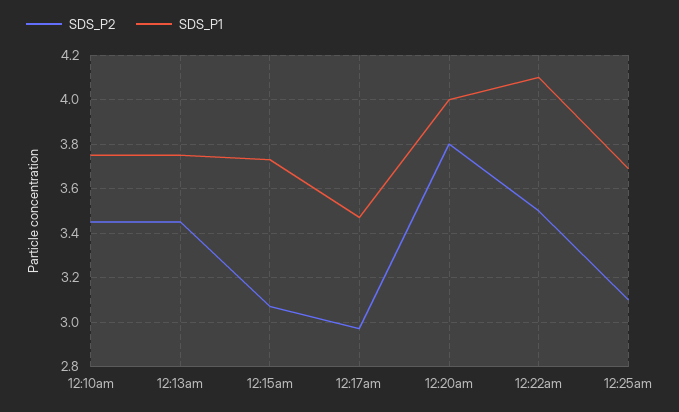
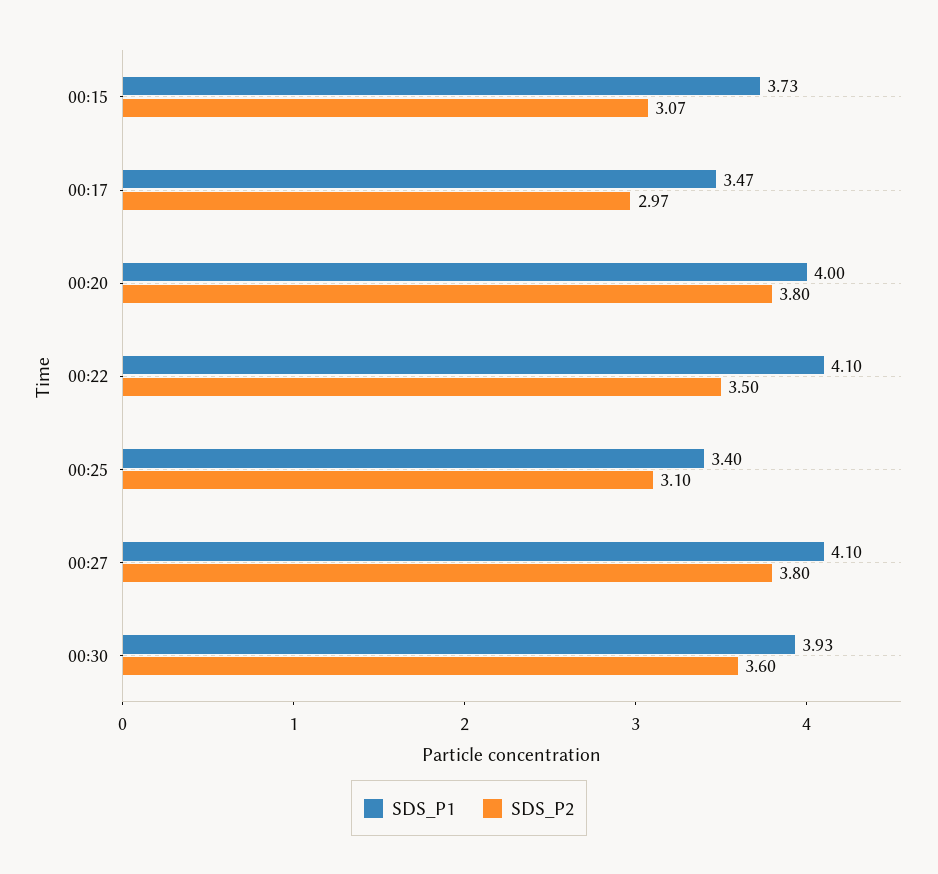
SDS_P2, 12:10am: 3.45 -> none
SDS_P1, 12:10am: 3.75 -> none
SDS_P2, 12:13am: 3.45 -> none
SDS_P1, 12:13am: 3.75 -> none
SDS_P1, 12:25am: 3.7 -> 3.4
SDS_P1, 00:27: none -> 4.1
SDS_P2, 00:27: none -> 3.8
SDS_P1, 00:30: none -> 3.93
SDS_P2, 00:30: none -> 3.6

